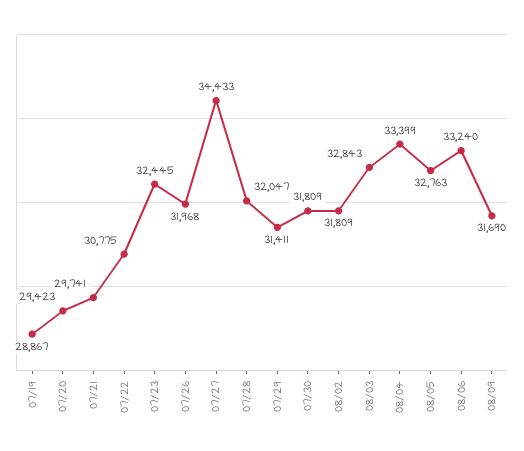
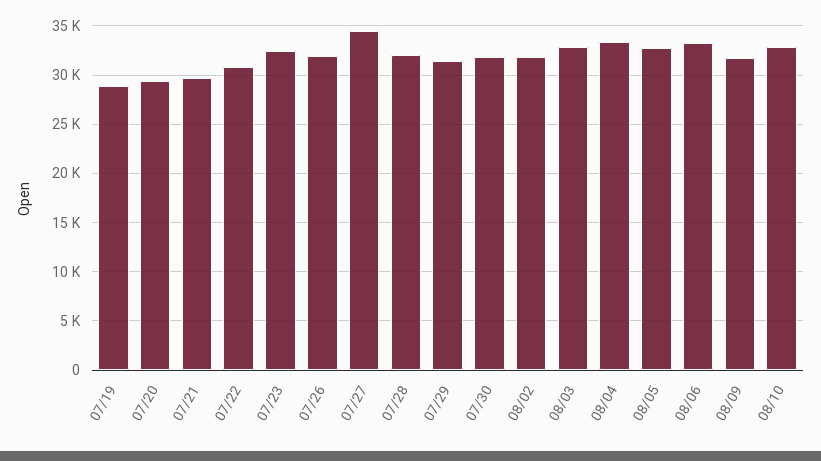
08/10: none -> 33000

